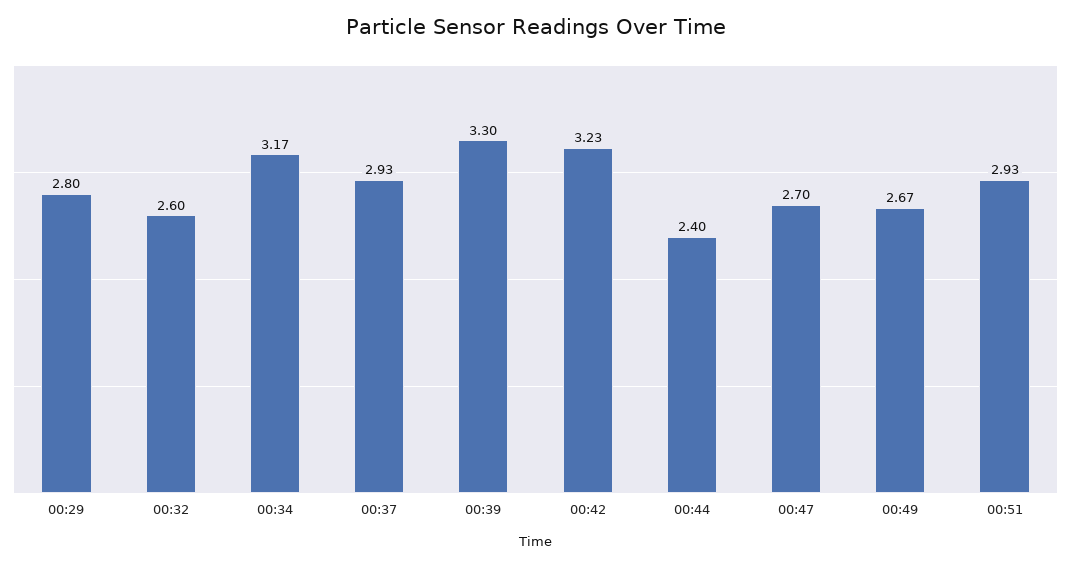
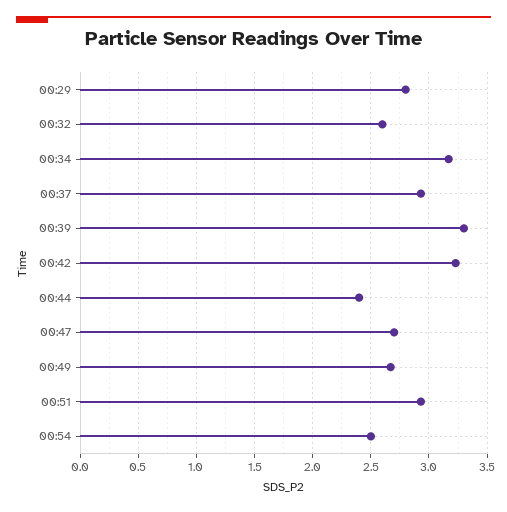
00:54: none -> 2.5

